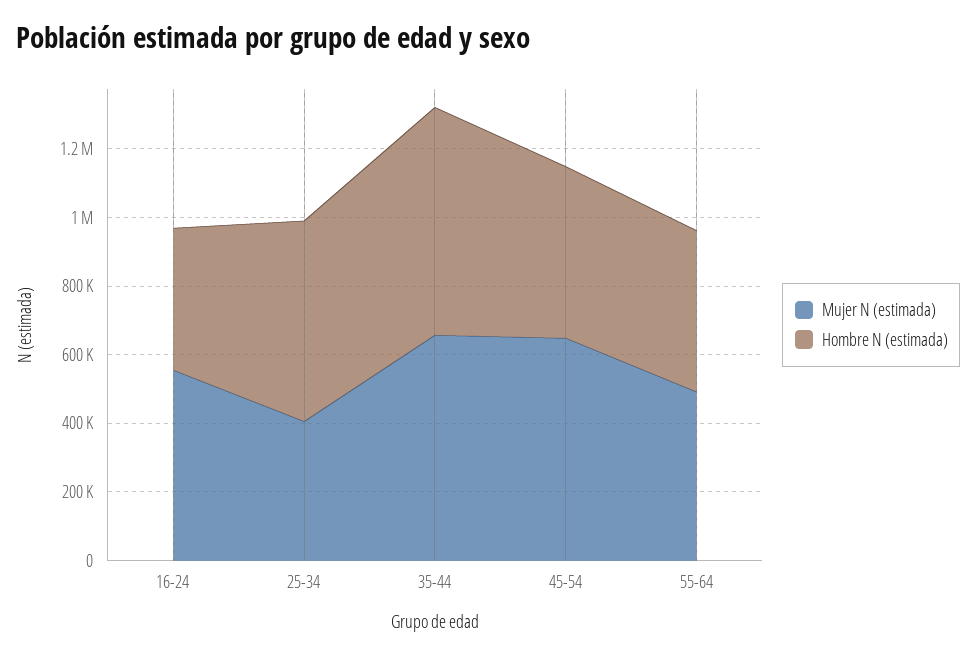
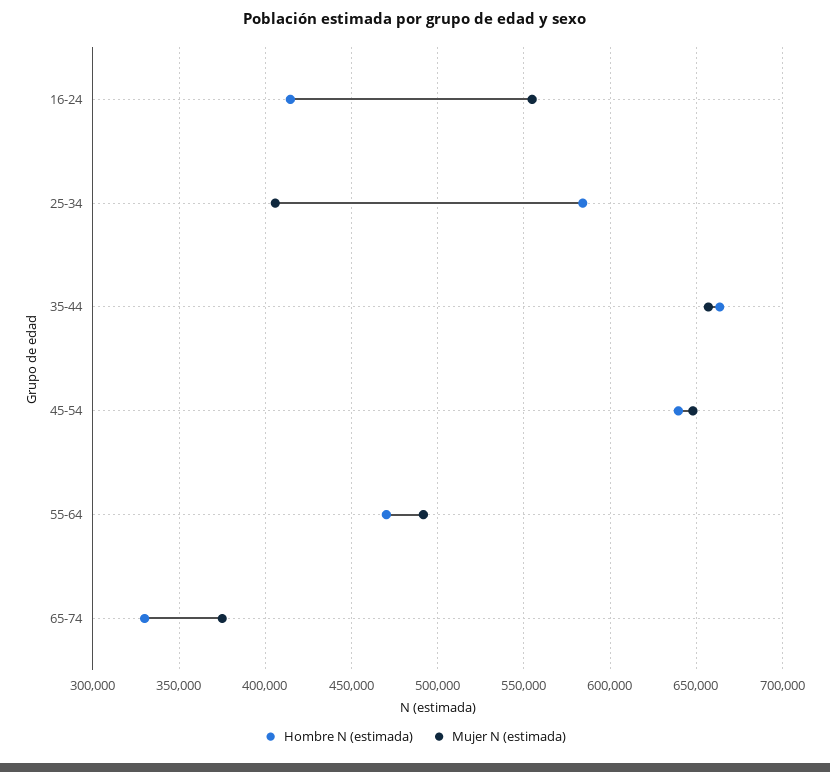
Hombre N (estimada), 45-54: 500000 -> 640000
Hombre N (estimada), 65-74: none -> 330000
Mujer N (estimada), 65-74: none -> 375000

